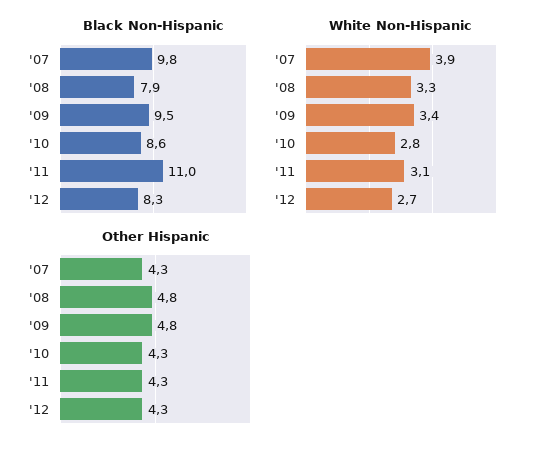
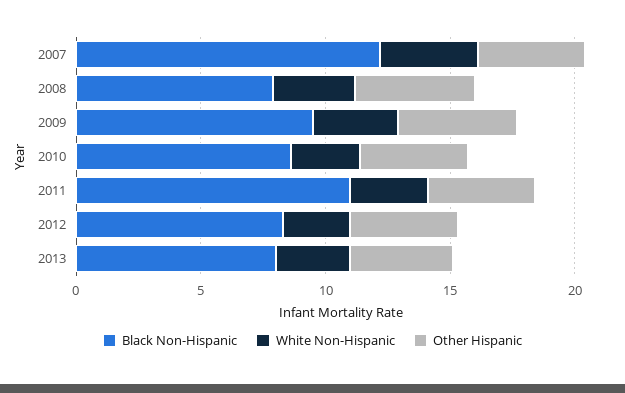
Black Non-Hispanic, '07: 9.8 -> 12
Black Non-Hispanic, 2013: none -> 8
White Non-Hispanic, 2013: none -> 3
Other Hispanic, 2013: none -> 4

